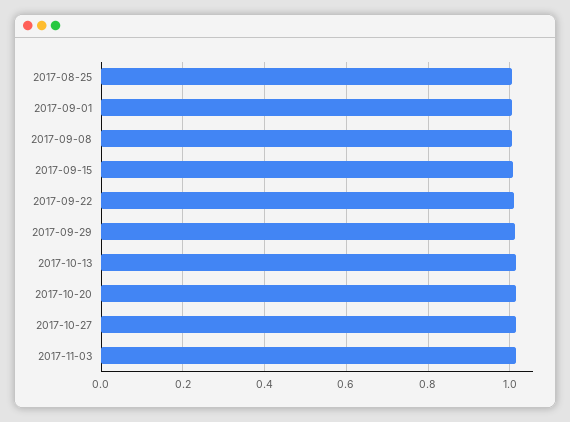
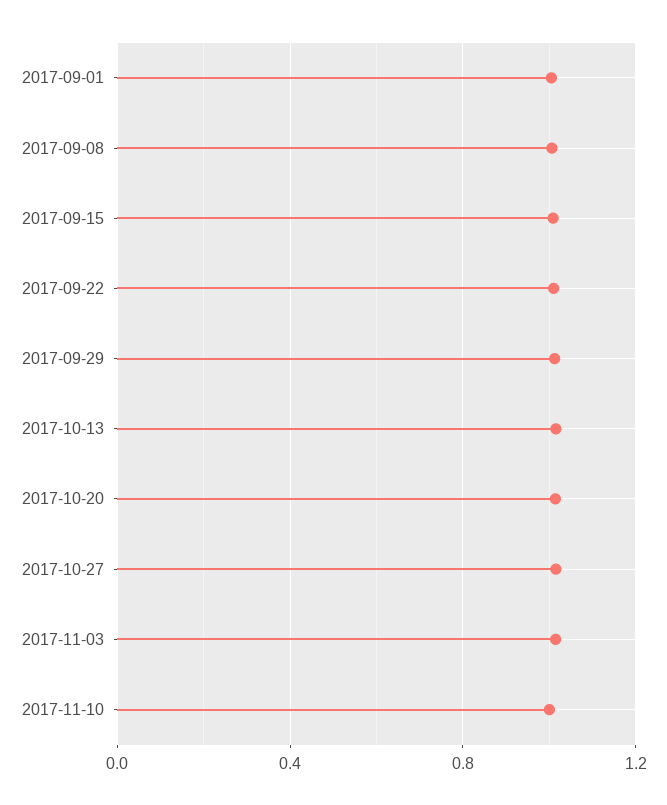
2017-08-25: 1 -> none
2017-11-10: none -> 1

